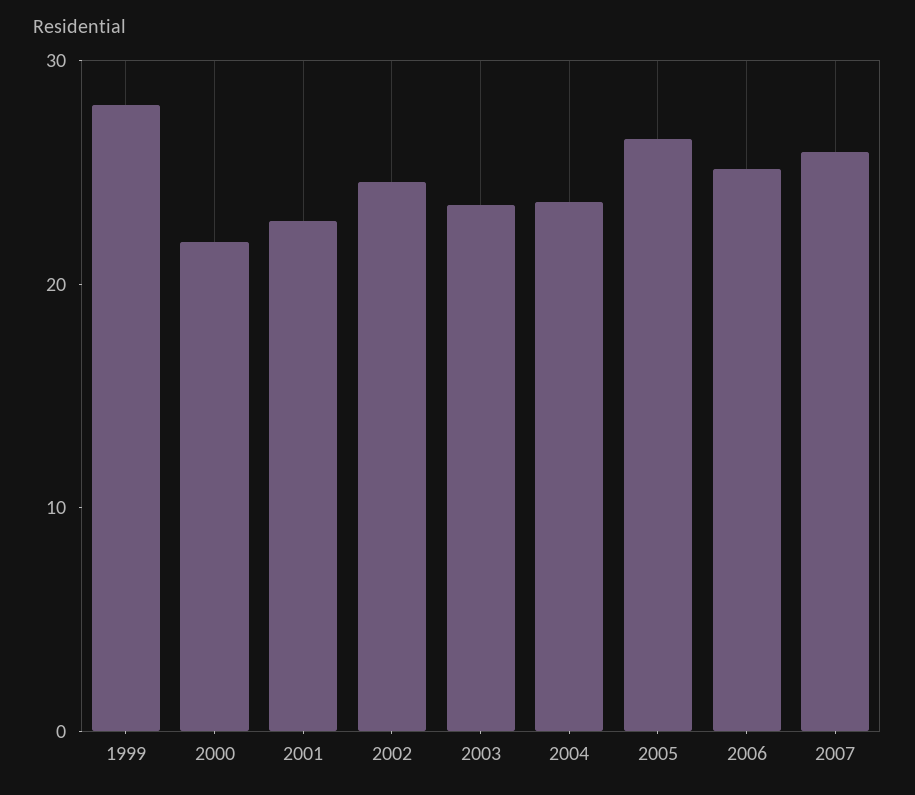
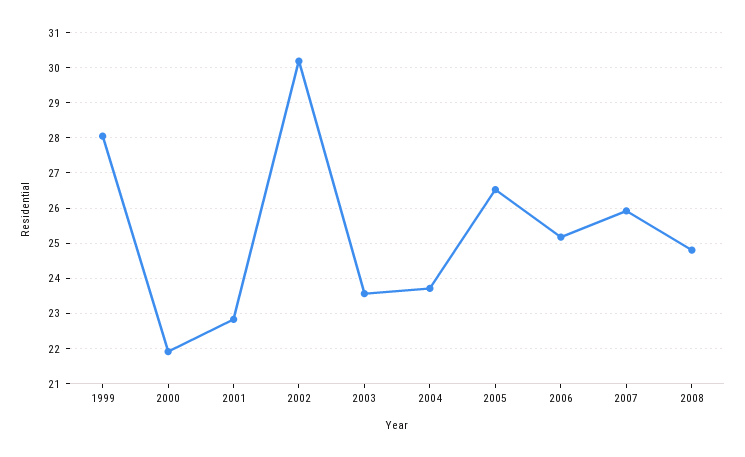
2002: 24 -> 30.2
2008: none -> 24.8

